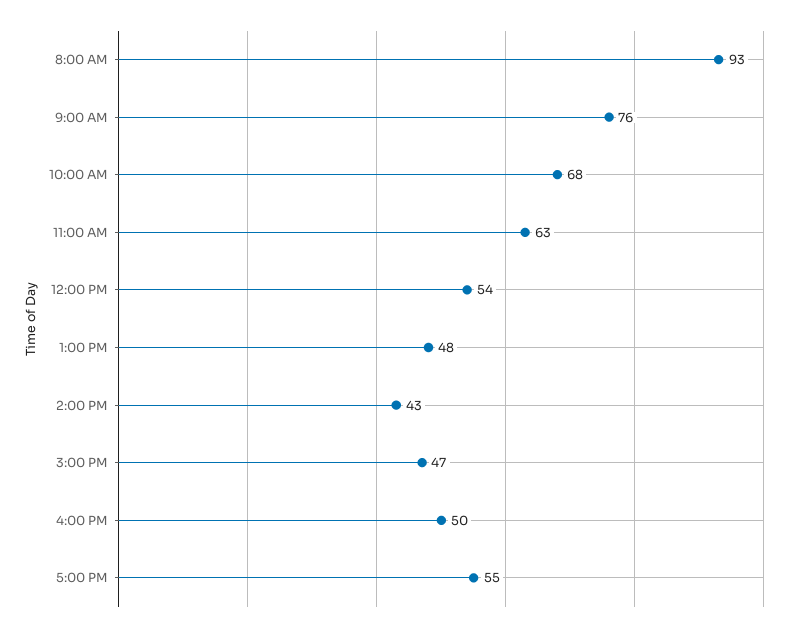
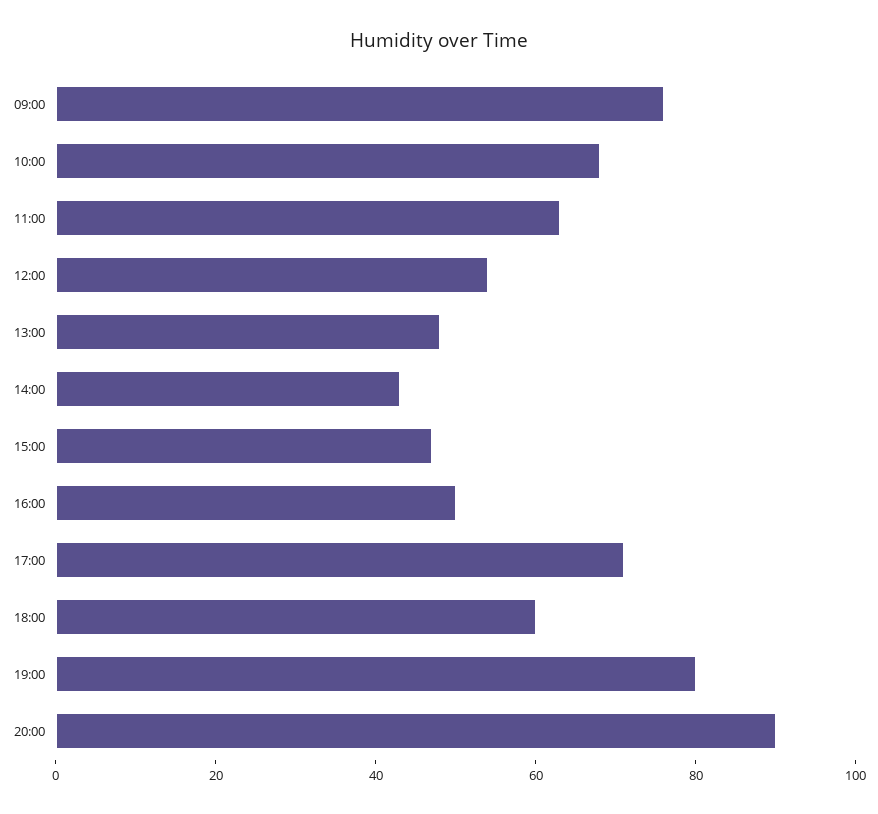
8:00 AM: 93 -> none
5:00 PM: 55 -> 70
18:00: none -> 60
19:00: none -> 80
20:00: none -> 90

